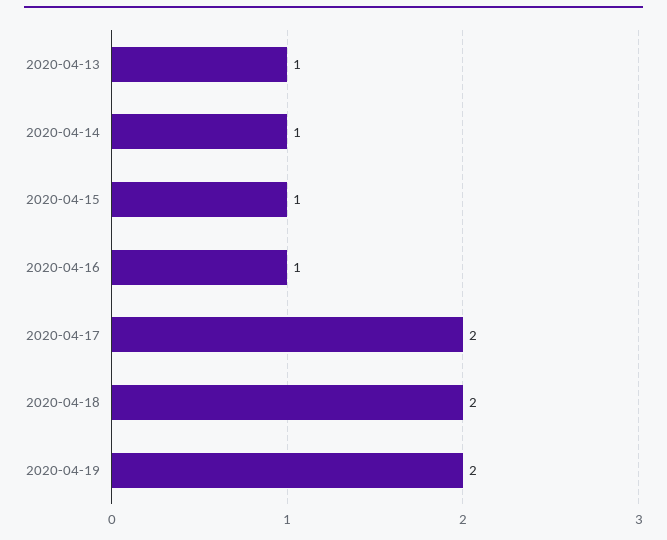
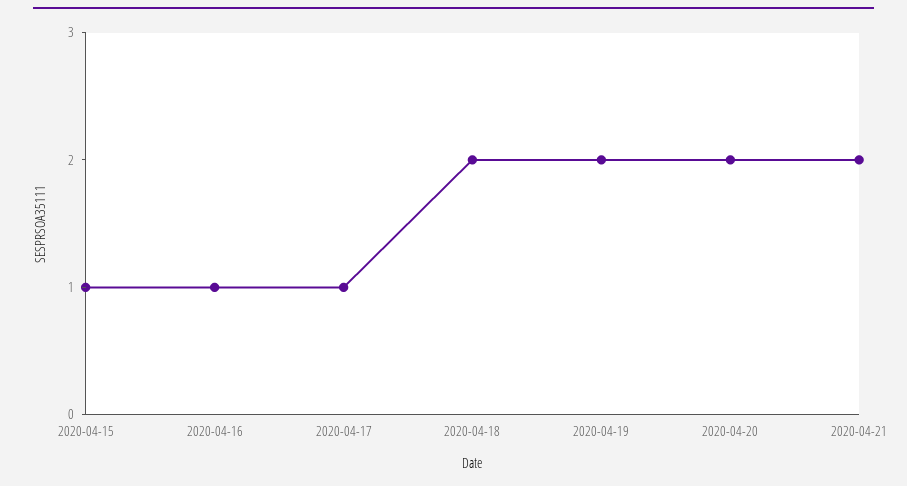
2020-04-13: 1 -> none
2020-04-14: 1 -> none
2020-04-17: 2 -> 1
2020-04-20: none -> 2
2020-04-21: none -> 2

